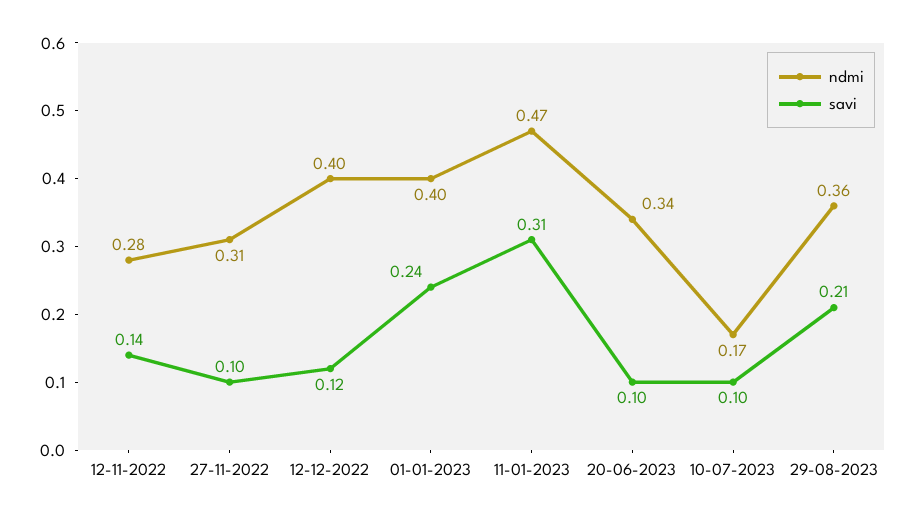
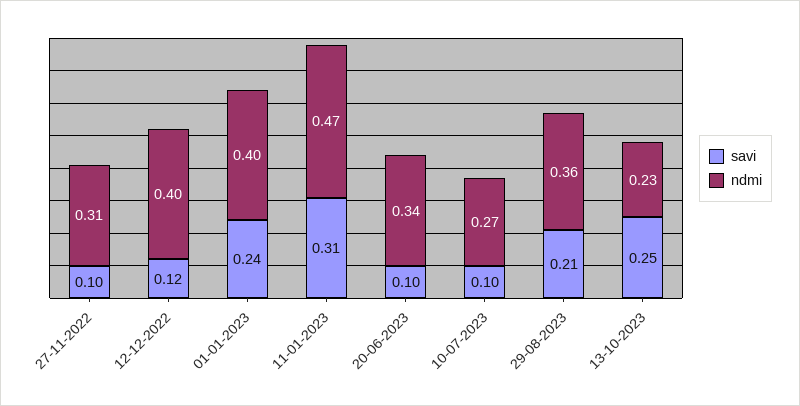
ndmi, 12-11-2022: 0.28 -> none
savi, 12-11-2022: 0.14 -> none
ndmi, 10-07-2023: 0.17 -> 0.27
savi, 13-10-2023: none -> 0.25
ndmi, 13-10-2023: none -> 0.23

